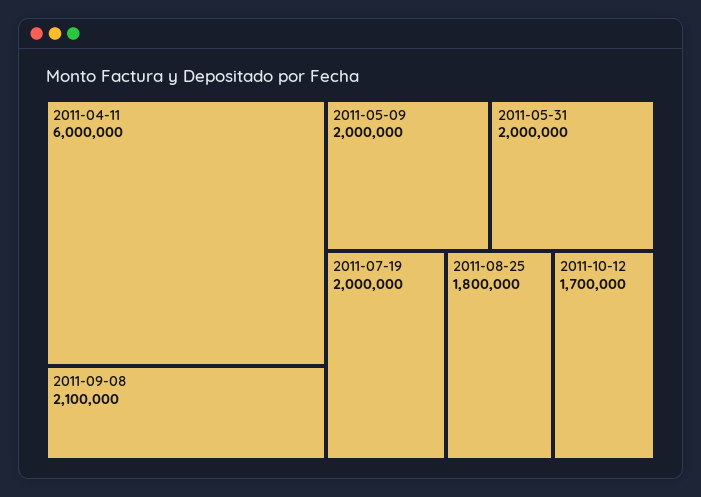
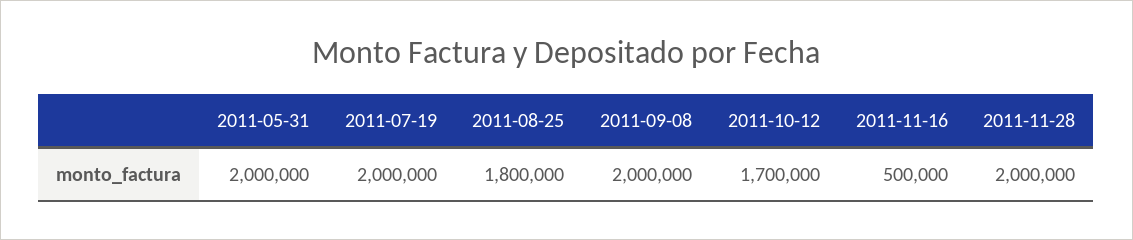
2011-04-11: 6000000 -> none
2011-09-08: 2100000 -> 2000000
2011-05-09: 2000000 -> none
2011-11-16: none -> 500000
2011-11-28: none -> 2000000

